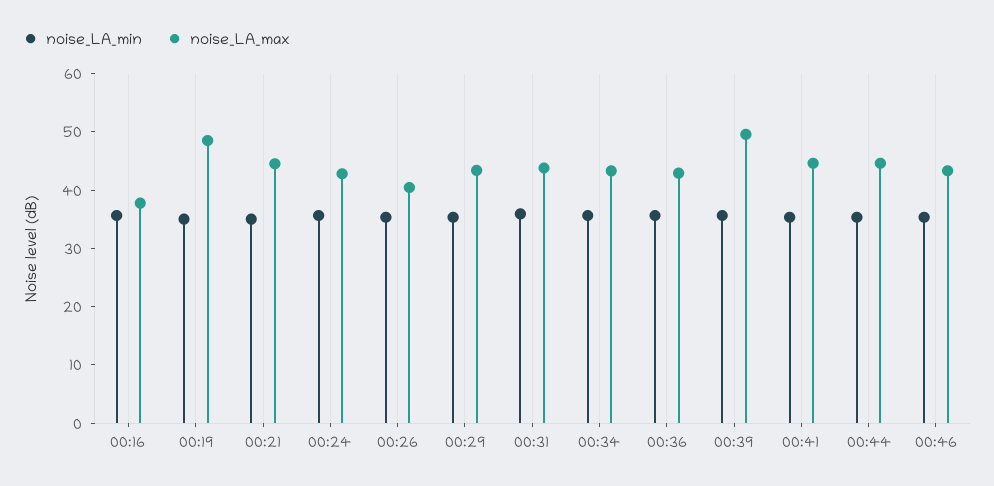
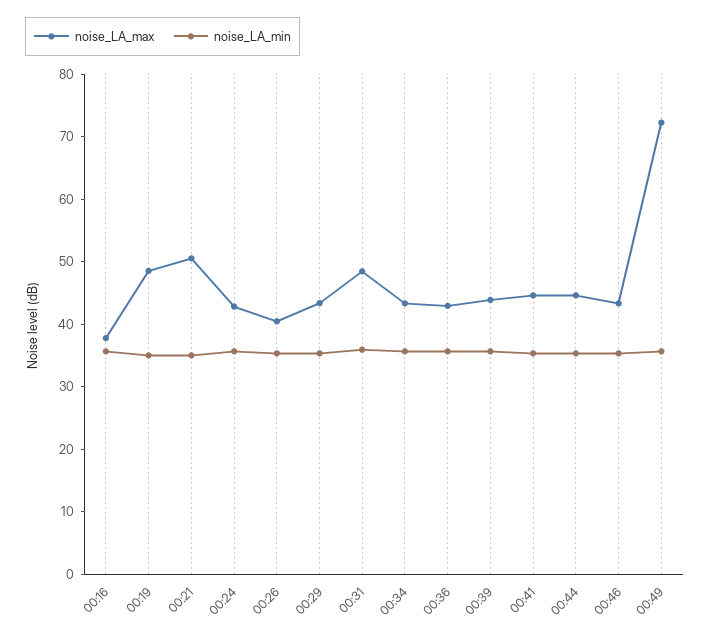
noise_LA_max, 00:21: 44 -> 50
noise_LA_max, 00:31: 44 -> 48
noise_LA_max, 00:39: 50 -> 44
noise_LA_max, 00:49: none -> 72
noise_LA_min, 00:49: none -> 36

